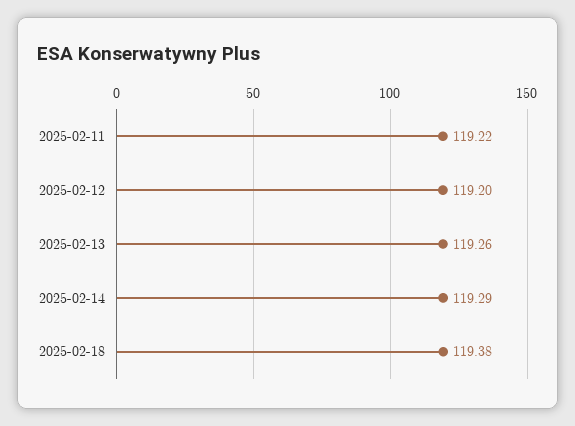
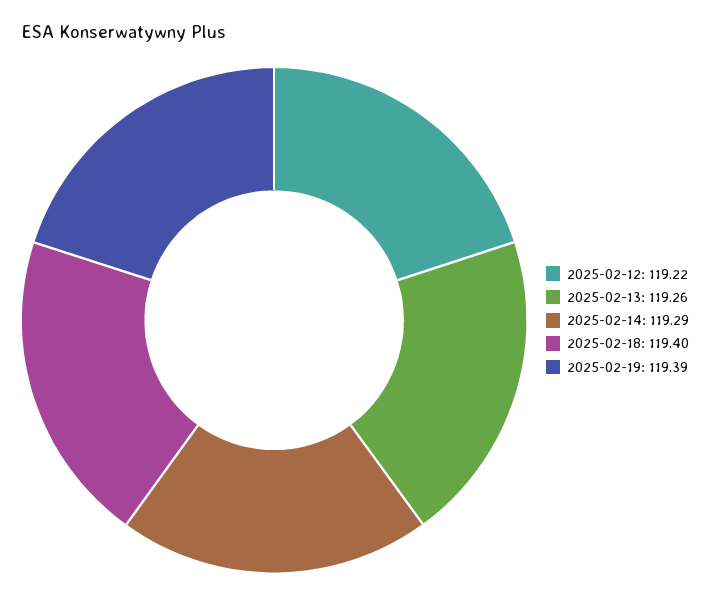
2025-02-11: 119.22 -> none
2025-02-12: 119.2 -> 119.22
2025-02-18: 119.38 -> 119.4
2025-02-19: none -> 119.39

